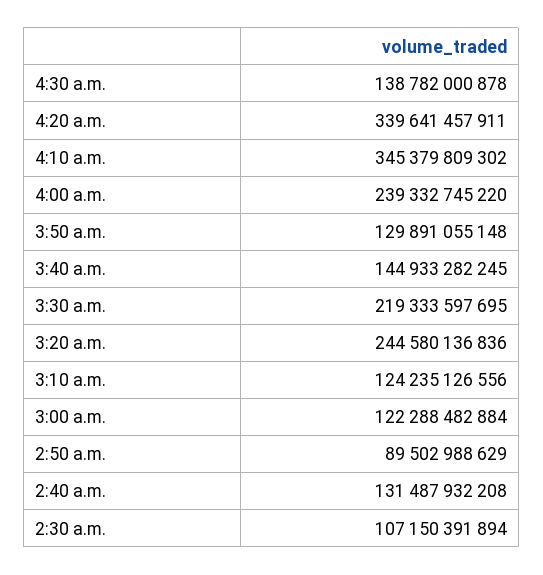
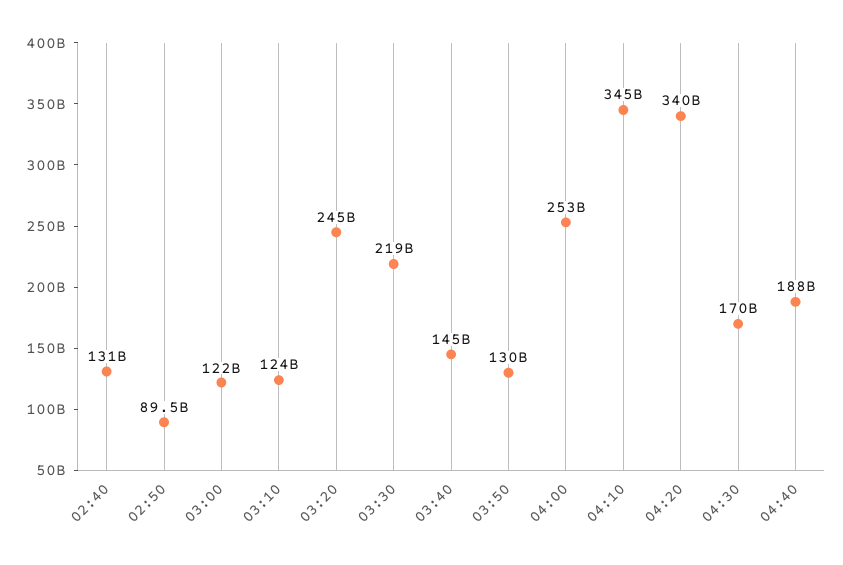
4:30 a.m.: 138782000878 -> 170000000000
4:00 a.m.: 239332745220 -> 253000000000
2:30 a.m.: 107150391894 -> none
04:40: none -> 188000000000

